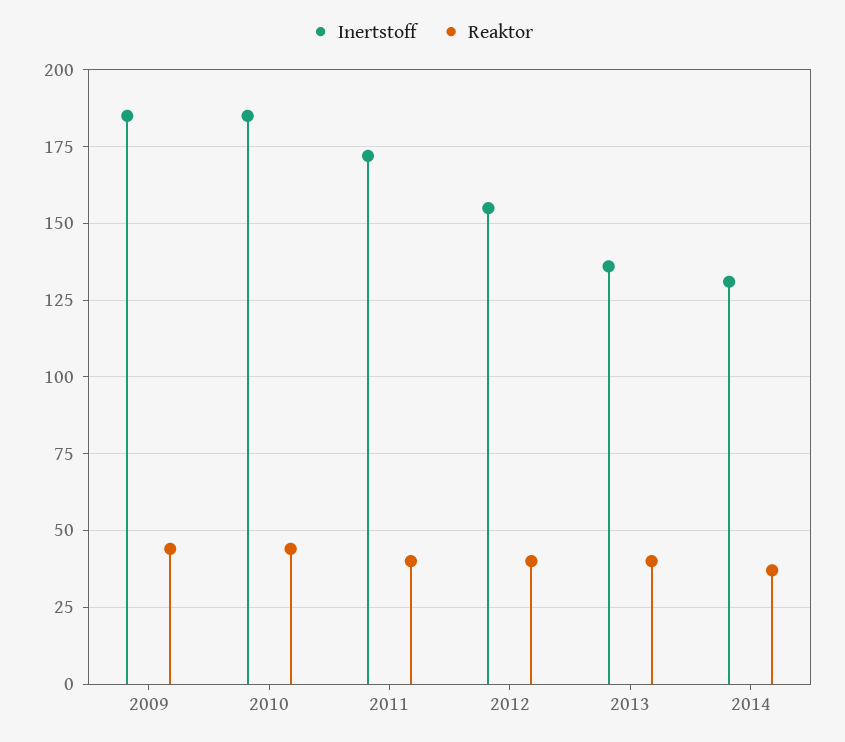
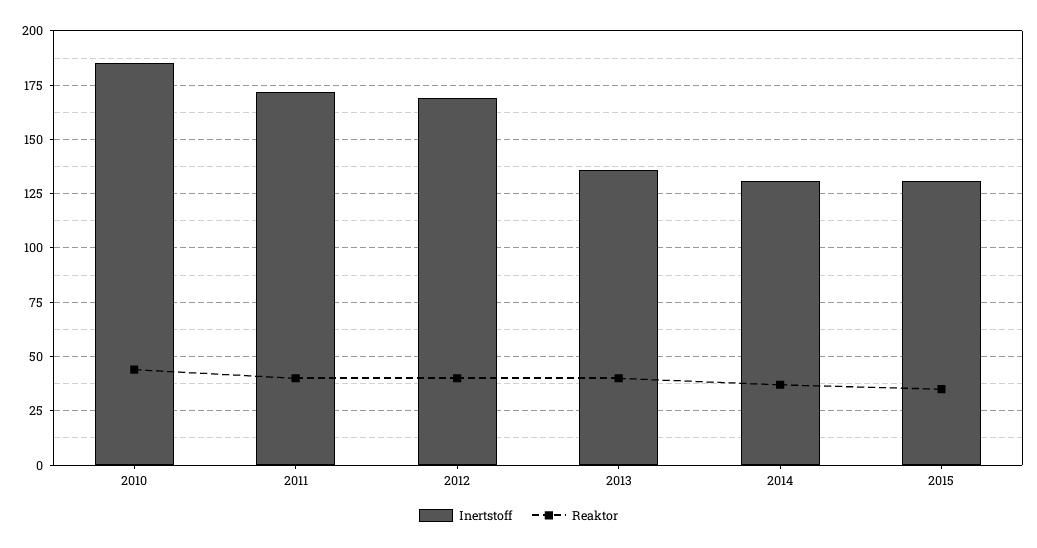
Inertstoff, 2009: 185 -> none
Reaktor, 2009: 45 -> none
Inertstoff, 2012: 155 -> 170
Inertstoff, 2015: none -> 130
Reaktor, 2015: none -> 35

